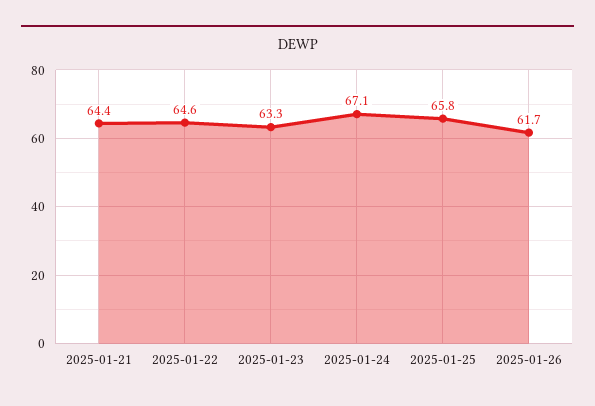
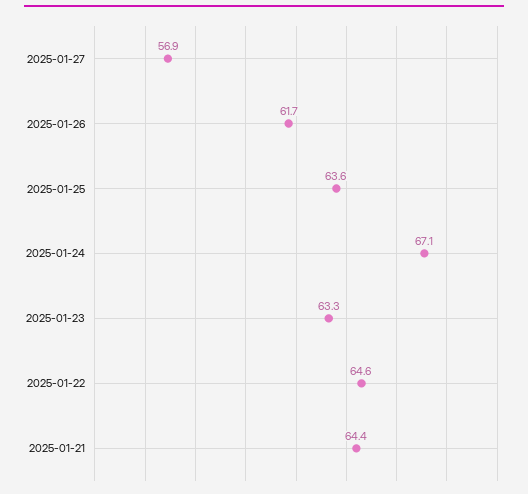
2025-01-25: 65.8 -> 63.6
2025-01-27: none -> 56.9

